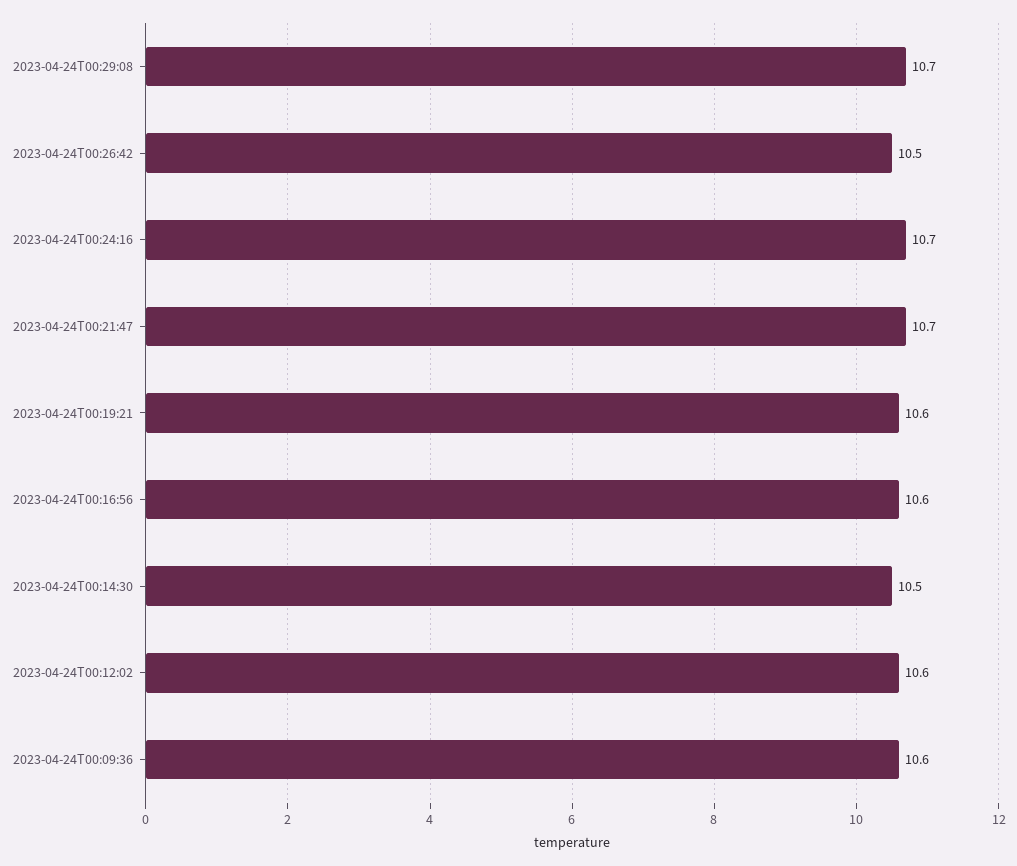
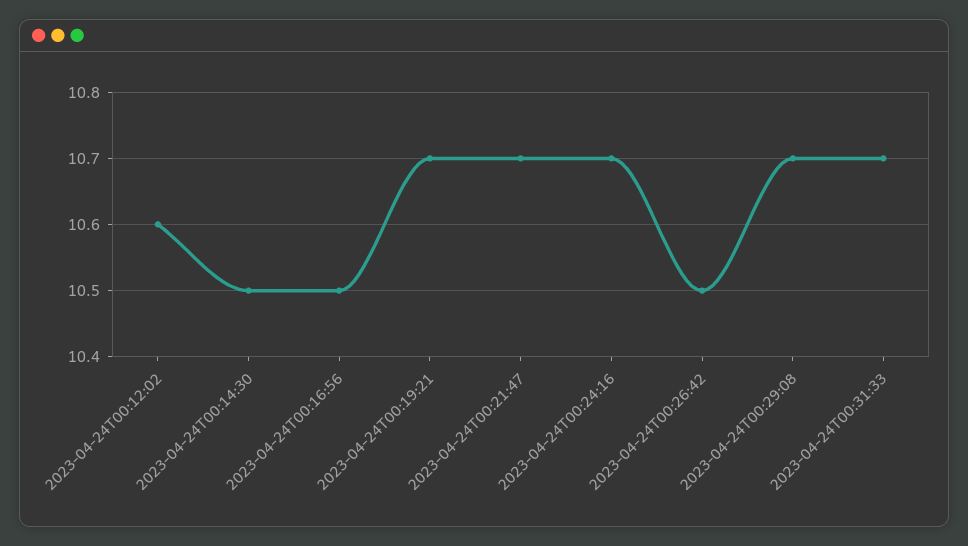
2023-04-24T00:19:21: 10.6 -> 10.7
2023-04-24T00:16:56: 10.6 -> 10.5
2023-04-24T00:09:36: 10.6 -> none
2023-04-24T00:31:33: none -> 10.7

